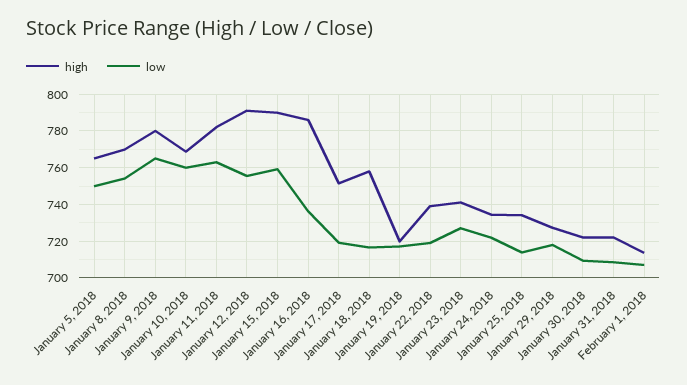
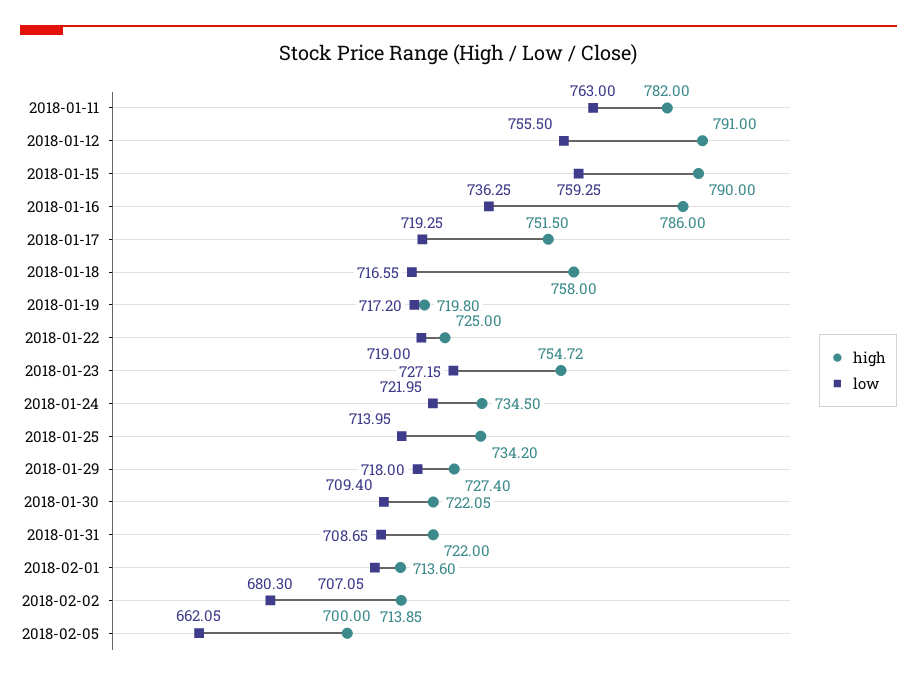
high, January 5, 2018: 765 -> none
low, January 5, 2018: 750 -> none
high, January 8, 2018: 770 -> none
low, January 8, 2018: 755 -> none
high, January 9, 2018: 780 -> none
low, January 9, 2018: 765 -> none
high, January 10, 2018: 770 -> none
low, January 10, 2018: 760 -> none
high, January 22, 2018: 740 -> 725
high, January 23, 2018: 740 -> 754.72
high, 2018-02-02: none -> 713.85
low, 2018-02-02: none -> 680.3
high, 2018-02-05: none -> 700
low, 2018-02-05: none -> 662.05

